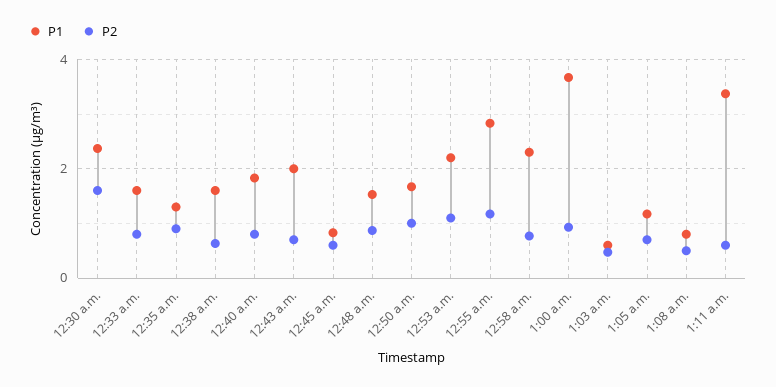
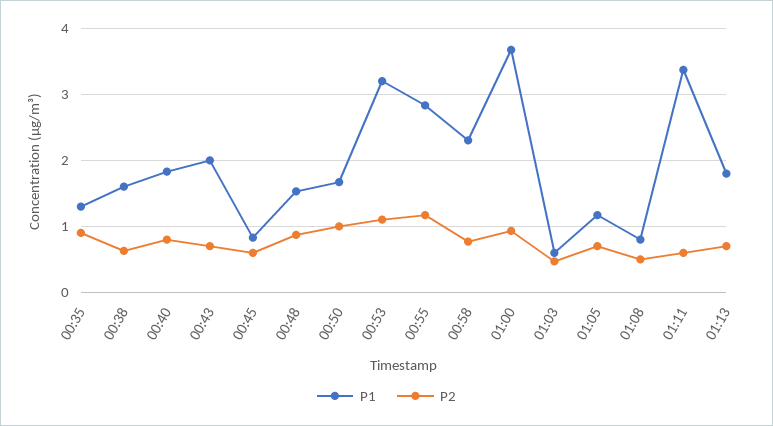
P1, 12:30 a.m.: 2.4 -> none
P2, 12:30 a.m.: 1.6 -> none
P1, 12:33 a.m.: 1.6 -> none
P2, 12:33 a.m.: 0.8 -> none
P1, 12:53 a.m.: 2.2 -> 3.2
P1, 01:13: none -> 1.8
P2, 01:13: none -> 0.7

